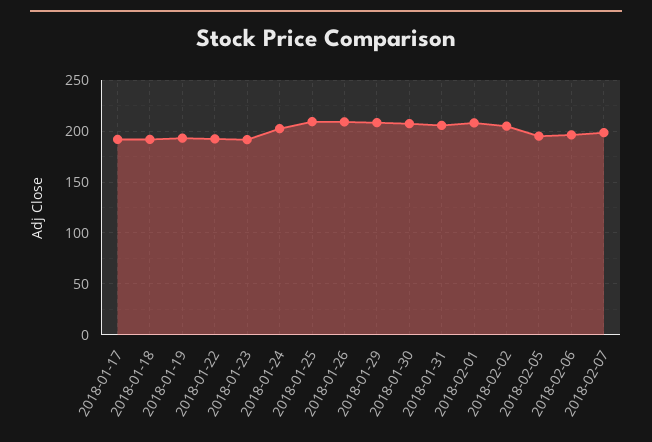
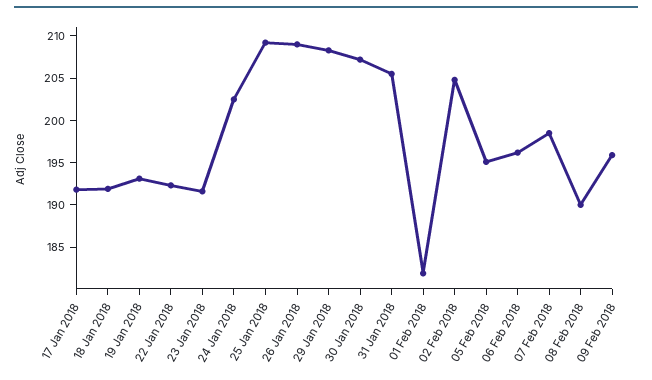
2018-02-01: 210 -> 182
08 Feb 2018: none -> 190
09 Feb 2018: none -> 196

